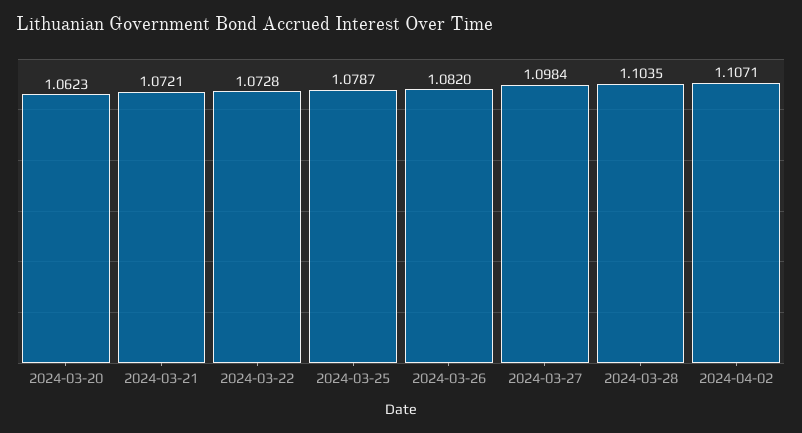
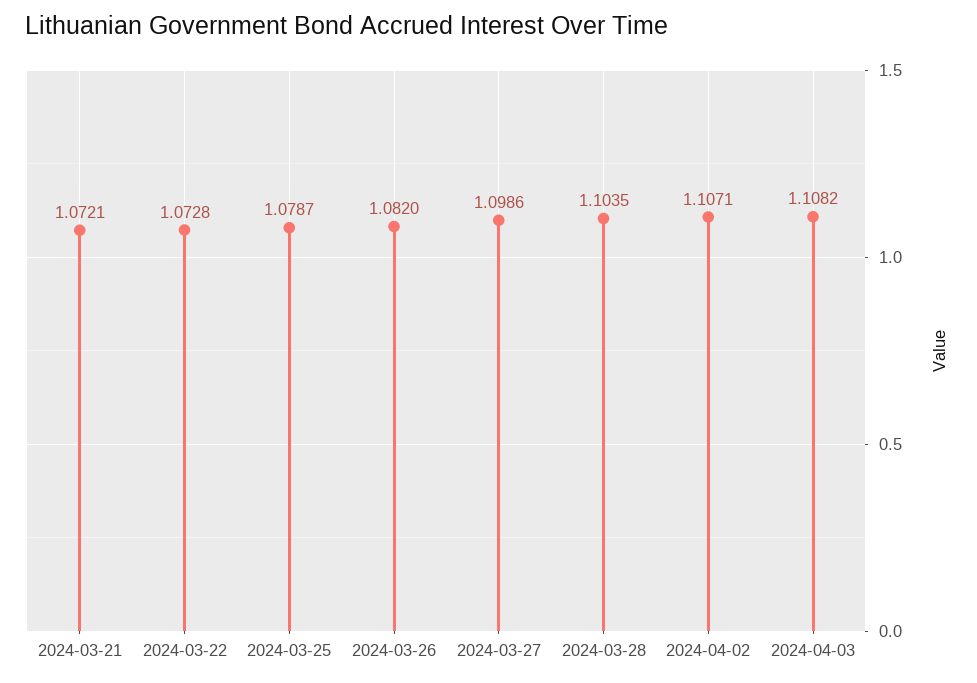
2024-03-20: 1.0623 -> none
2024-03-27: 1.0984 -> 1.0986
2024-04-03: none -> 1.1082

